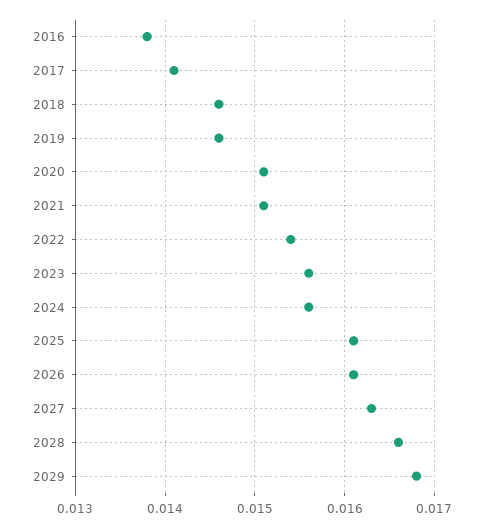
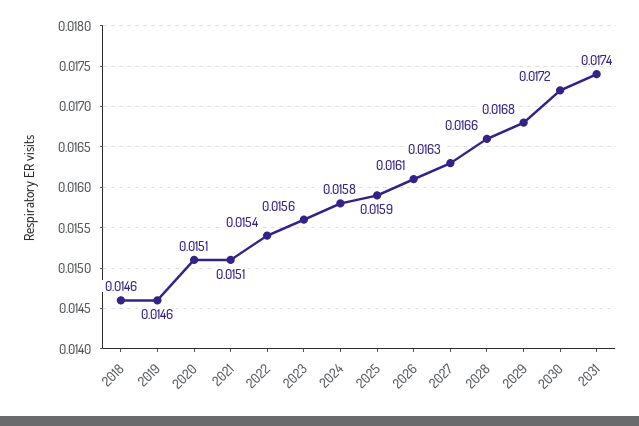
2016: 0.0138 -> none
2017: 0.0141 -> none
2024: 0.0156 -> 0.0158
2025: 0.0161 -> 0.0159
2030: none -> 0.0172
2031: none -> 0.0174

